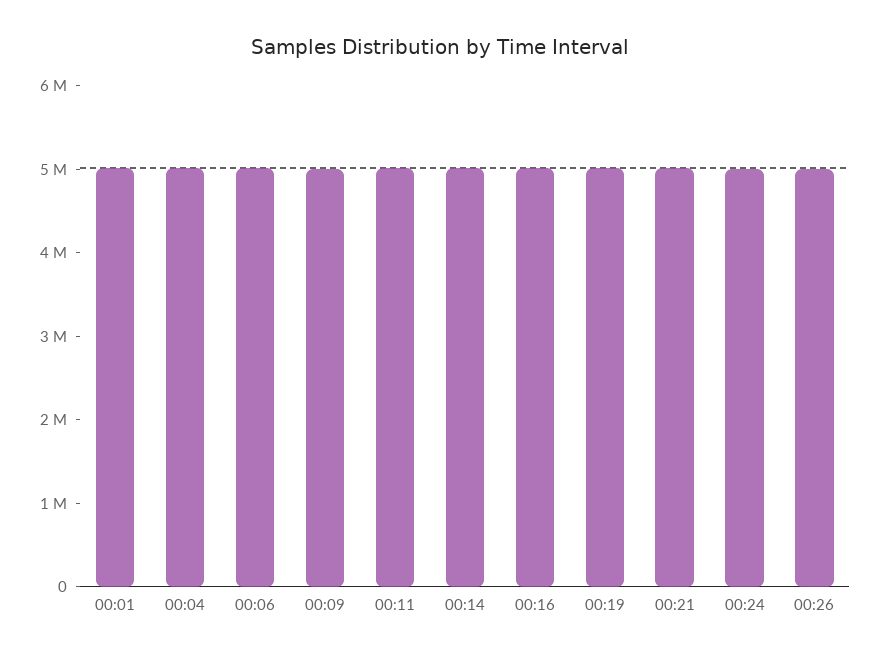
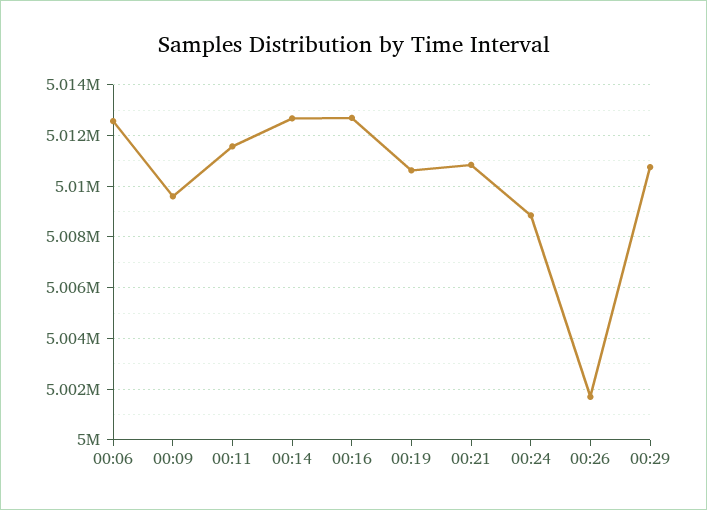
00:01: 5000000 -> none
00:04: 5000000 -> none
00:29: none -> 5010750

